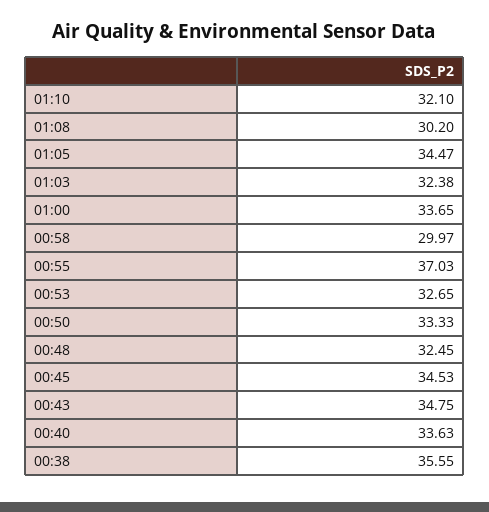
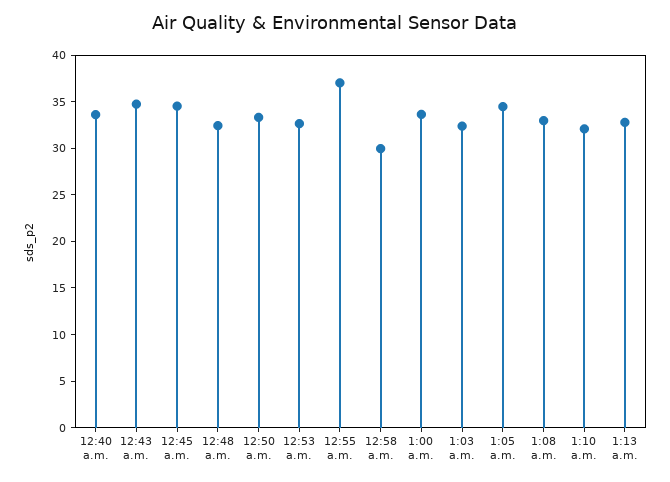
01:08: 30.2 -> 33
00:38: 35.55 -> none
1:13 a.m.: none -> 33

